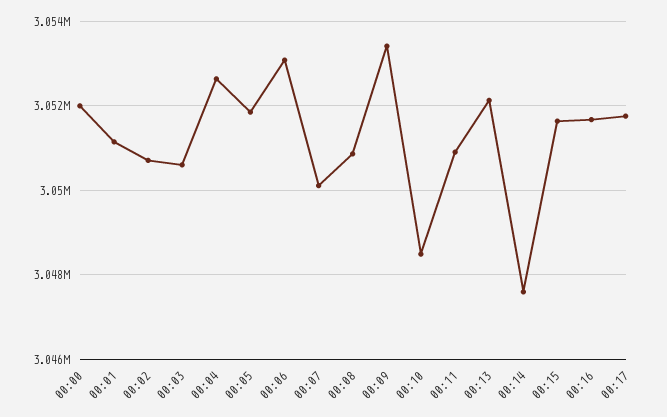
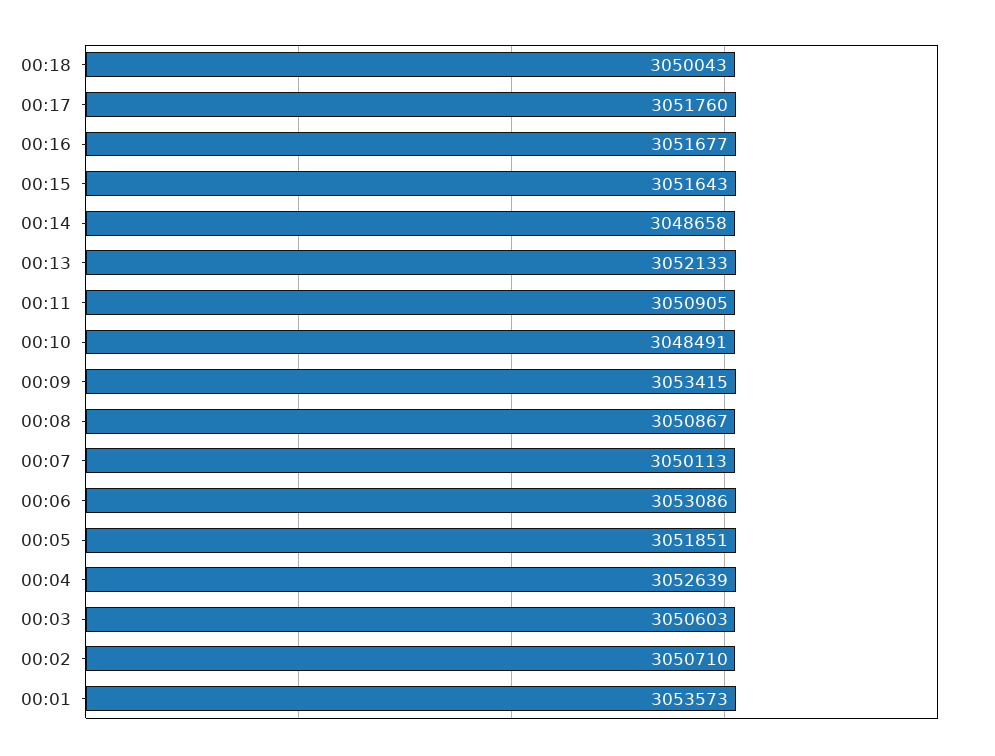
00:00: 3052000 -> none
00:01: 3051200 -> 3053573
00:14: 3047600 -> 3048658
00:18: none -> 3050043

